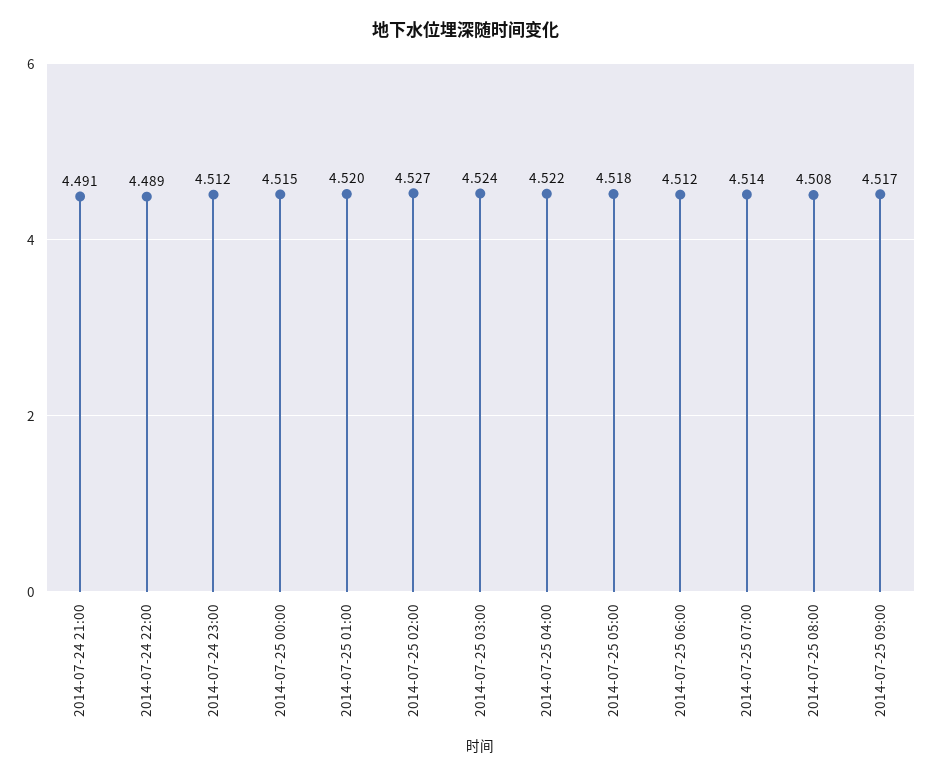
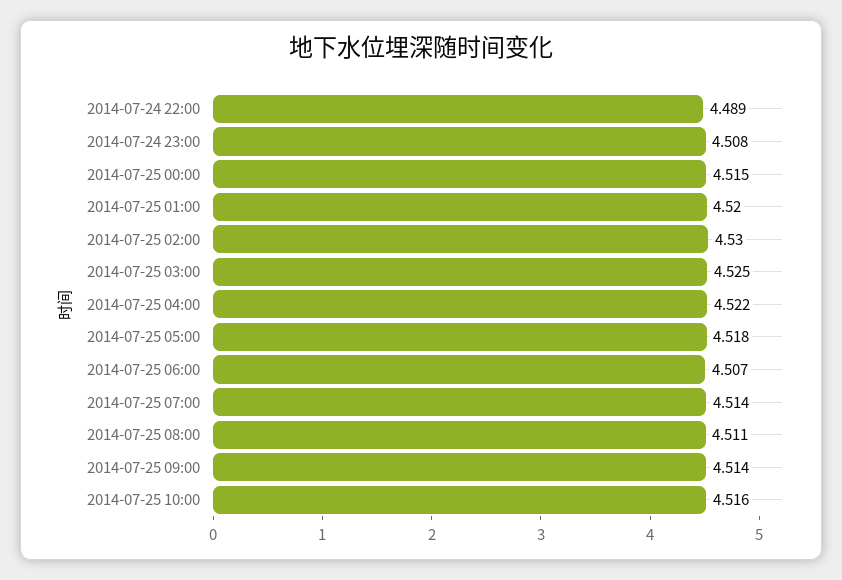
2014-07-24 21:00: 4.491 -> none
2014-07-24 23:00: 4.512 -> 4.508
2014-07-25 02:00: 4.527 -> 4.53
2014-07-25 03:00: 4.524 -> 4.525
2014-07-25 06:00: 4.512 -> 4.507
2014-07-25 08:00: 4.508 -> 4.511
2014-07-25 09:00: 4.517 -> 4.514
2014-07-25 10:00: none -> 4.516

